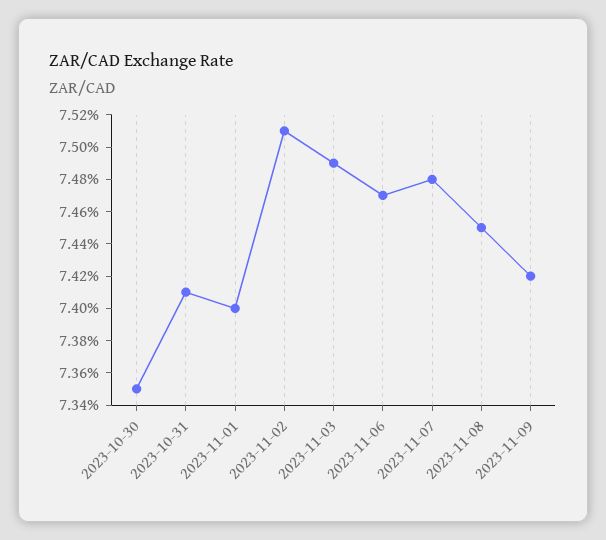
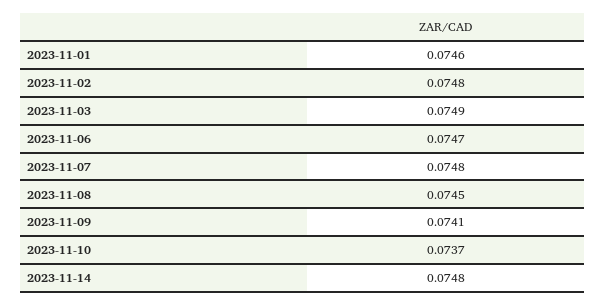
2023-10-30: 0.0735 -> none
2023-10-31: 0.0741 -> none
2023-11-01: 0.074 -> 0.0746
2023-11-02: 0.0751 -> 0.0748
2023-11-09: 0.0742 -> 0.0741
2023-11-10: none -> 0.0737
2023-11-14: none -> 0.0748

